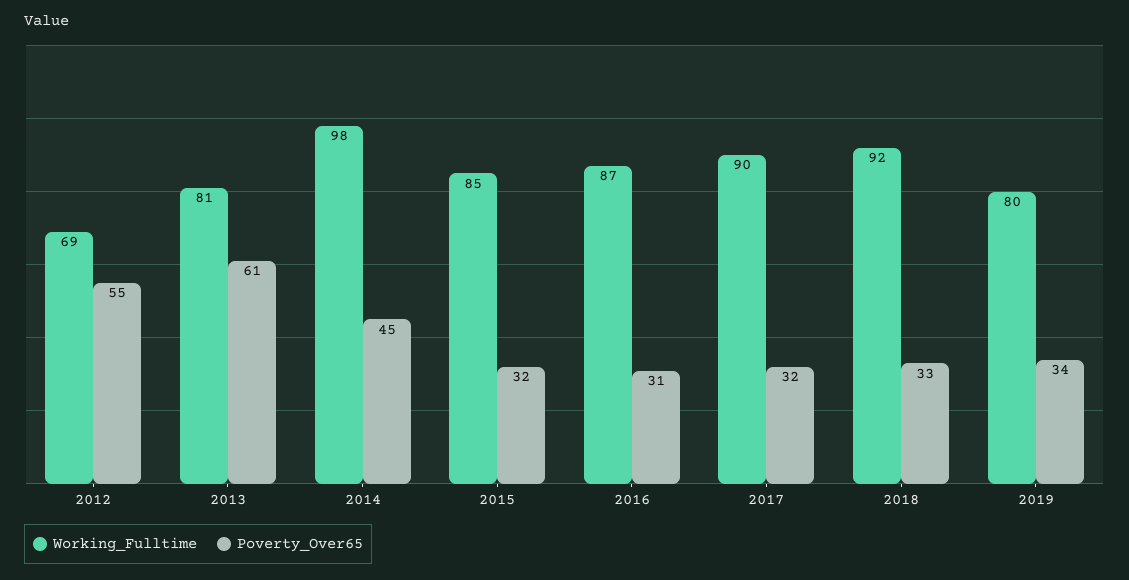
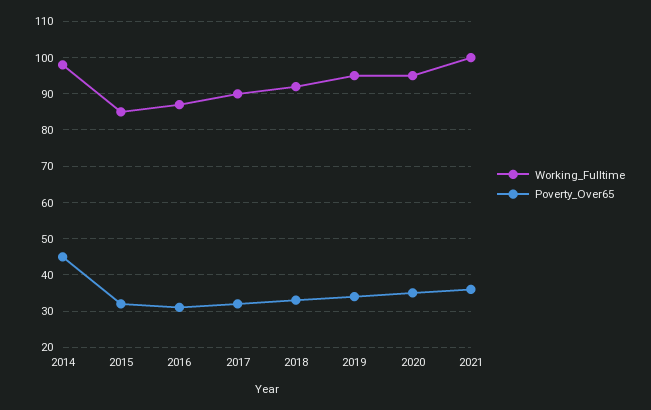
Working_Fulltime, 2012: 69 -> none
Poverty_Over65, 2012: 55 -> none
Working_Fulltime, 2013: 81 -> none
Poverty_Over65, 2013: 61 -> none
Working_Fulltime, 2019: 80 -> 95
Working_Fulltime, 2020: none -> 95
Poverty_Over65, 2020: none -> 35
Working_Fulltime, 2021: none -> 100
Poverty_Over65, 2021: none -> 35

